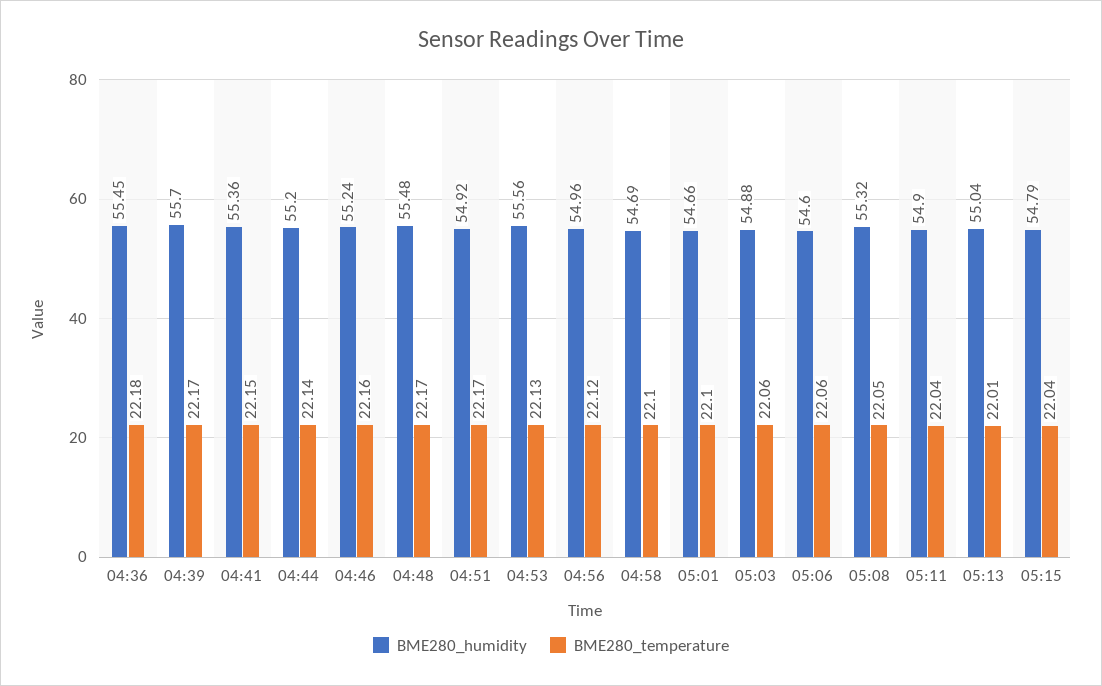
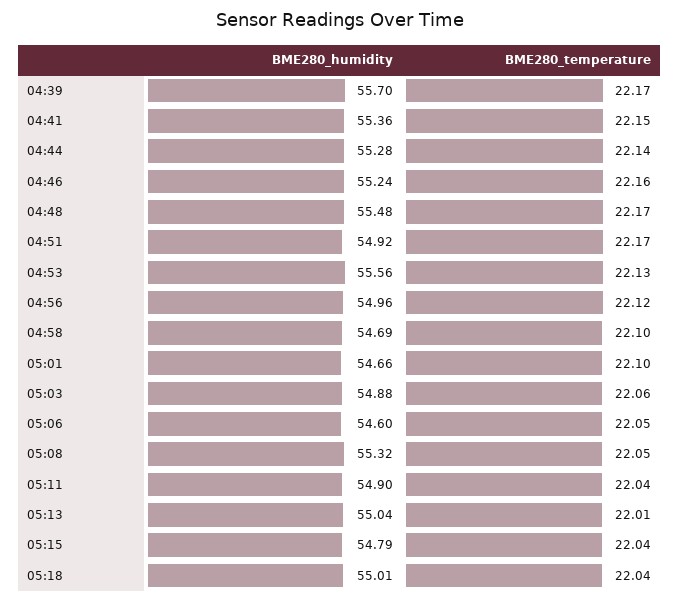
BME280_humidity, 04:36: 55.45 -> none
BME280_temperature, 04:36: 22.18 -> none
BME280_humidity, 04:44: 55.2 -> 55.28
BME280_temperature, 05:06: 22.06 -> 22.05
BME280_humidity, 05:18: none -> 55.01
BME280_temperature, 05:18: none -> 22.04

